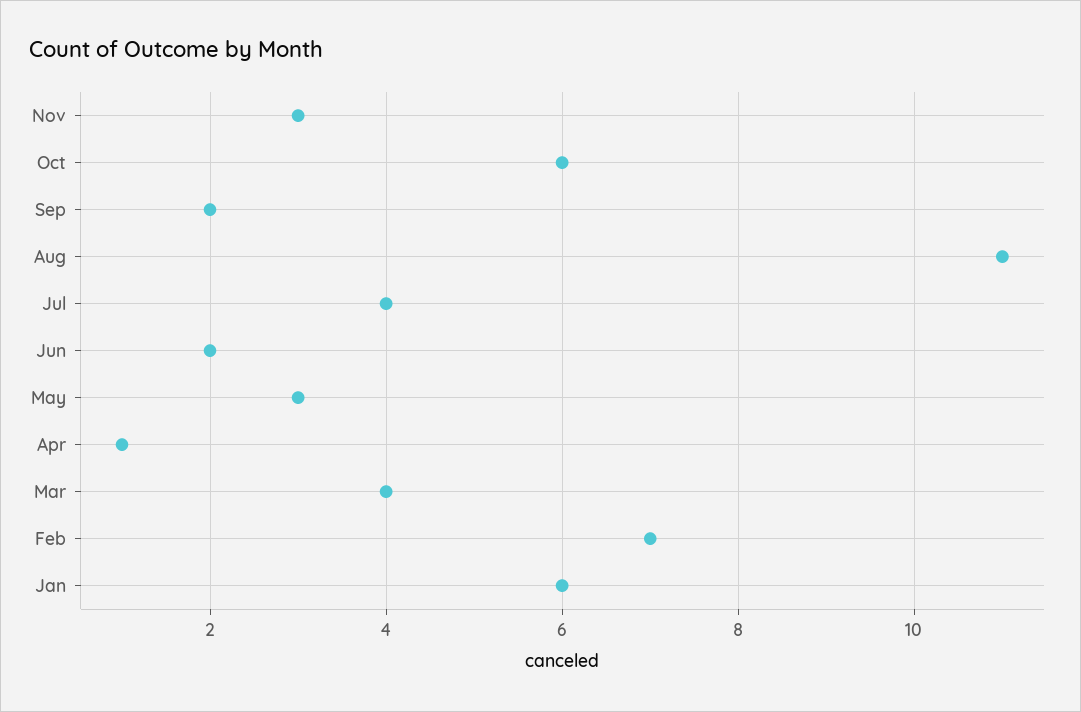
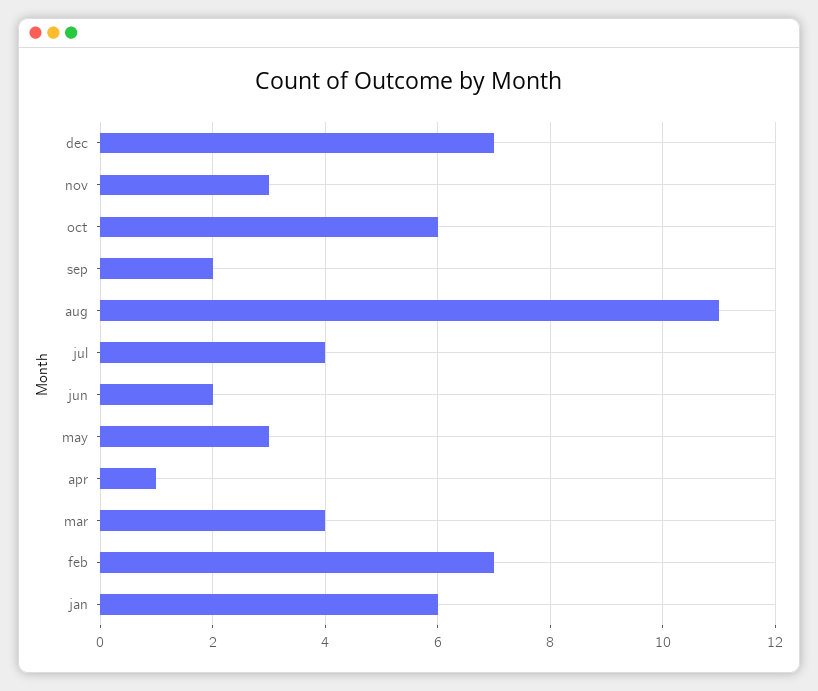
dec: none -> 7

